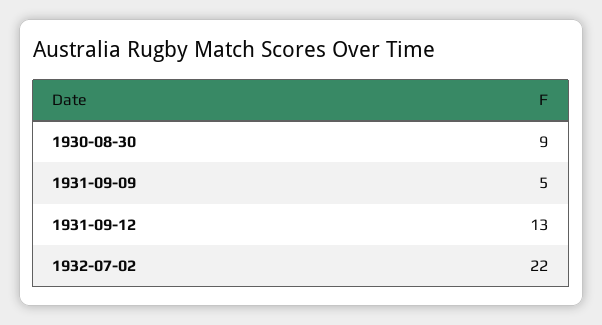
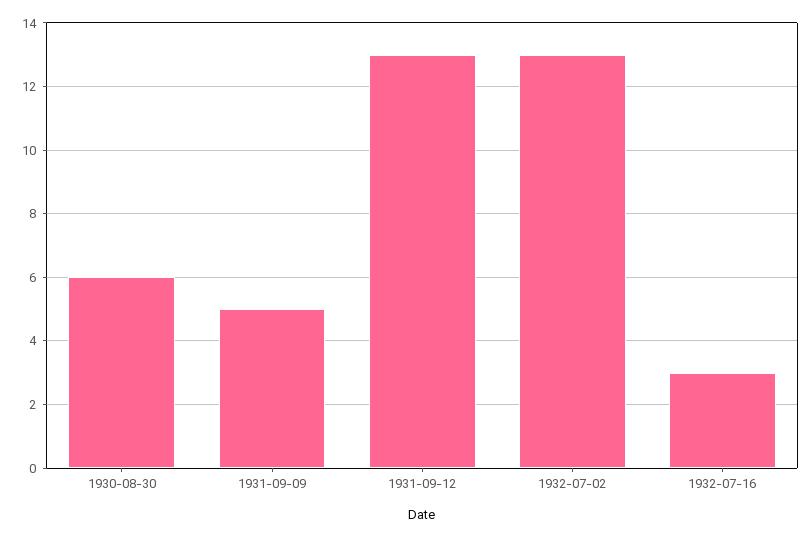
1930-08-30: 9 -> 6
1932-07-02: 22 -> 13
1932-07-16: none -> 3

